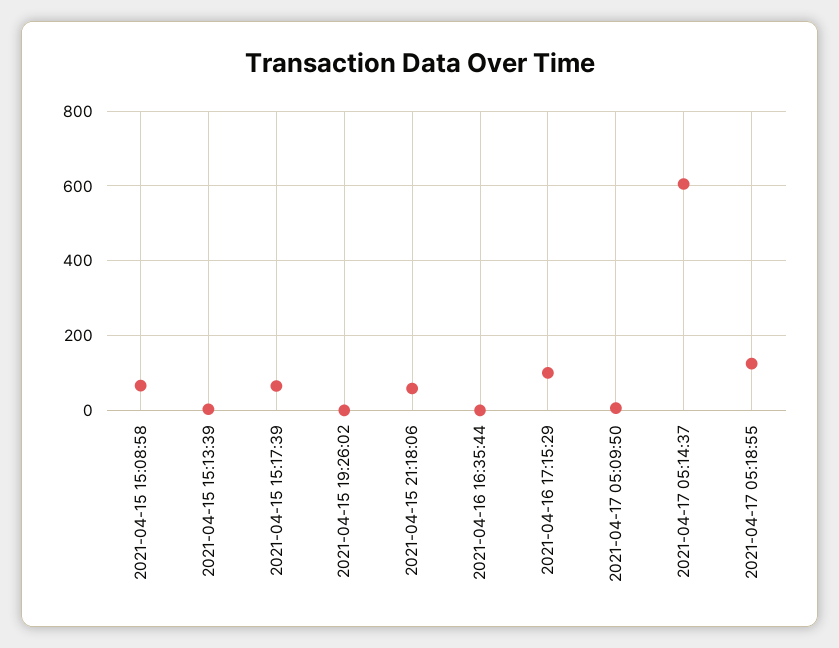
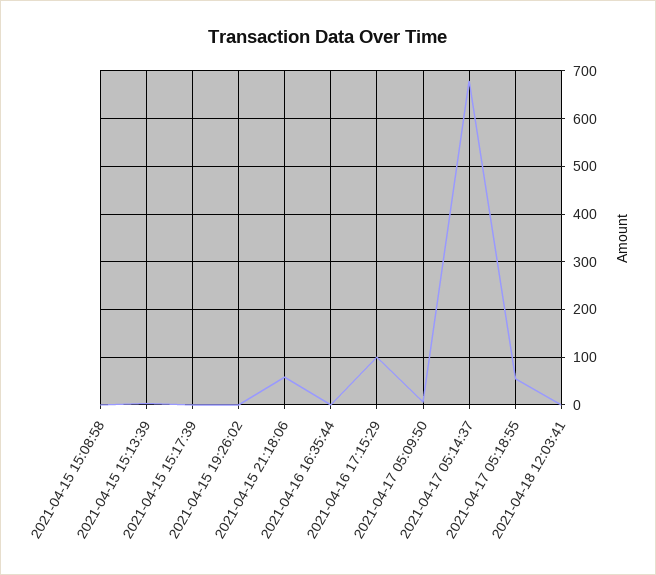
2021-04-15 15:08:58: 60 -> 0
2021-04-15 15:17:39: 60 -> 0
2021-04-17 05:14:37: 600 -> 680
2021-04-17 05:18:55: 120 -> 60
2021-04-18 12:03:41: none -> 0

